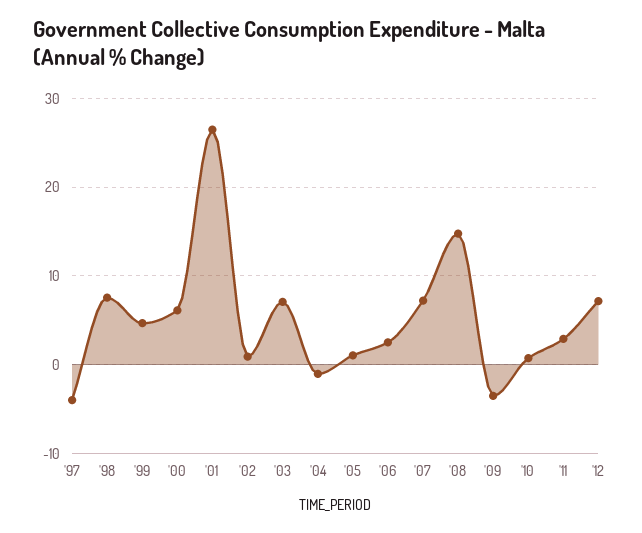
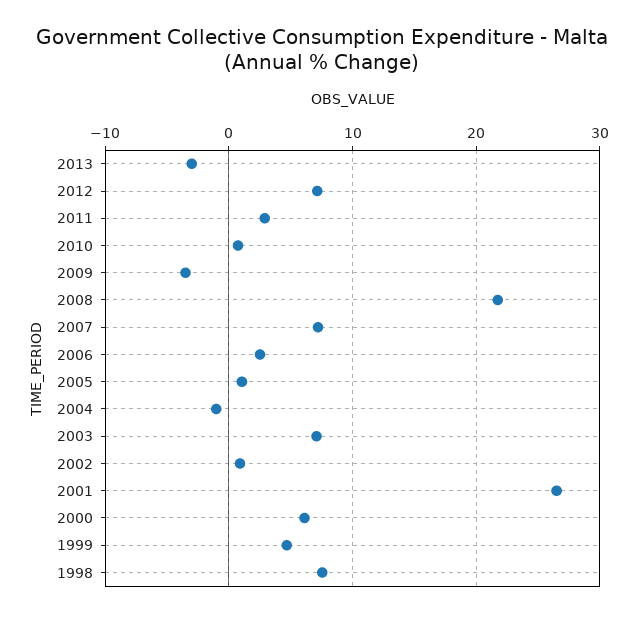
'97: -4 -> none
'08: 15 -> 22
2013: none -> -3

